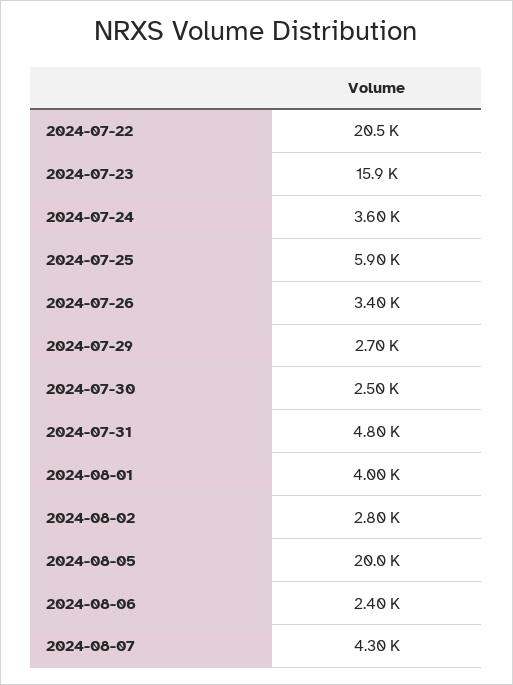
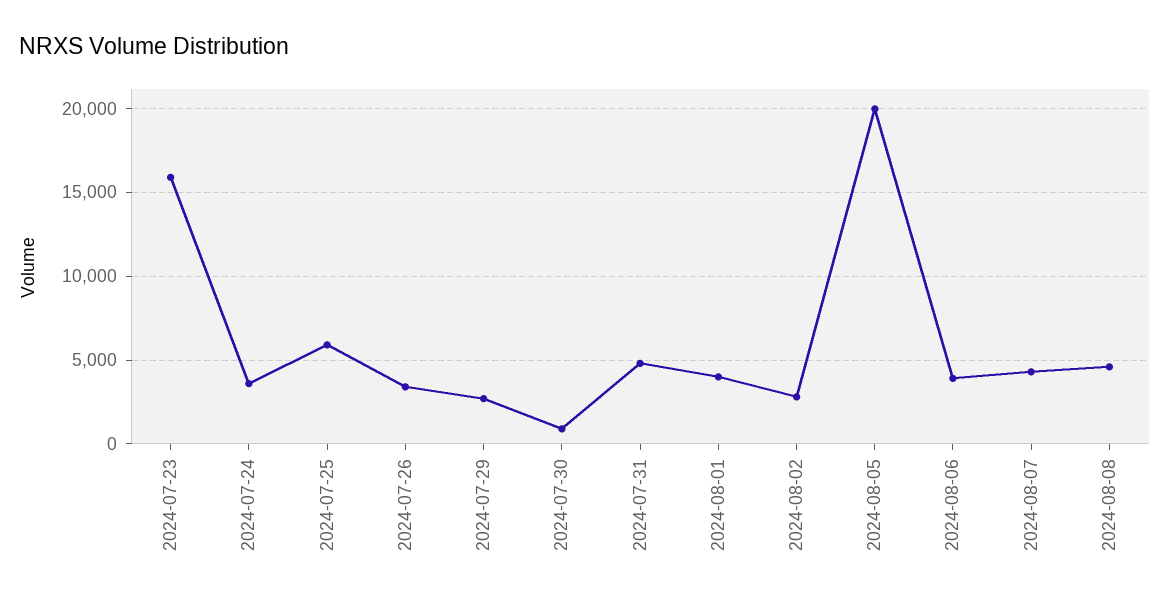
2024-07-22: 20500 -> none
2024-07-30: 2500 -> 1000
2024-08-06: 2400 -> 4000
2024-08-08: none -> 4500

